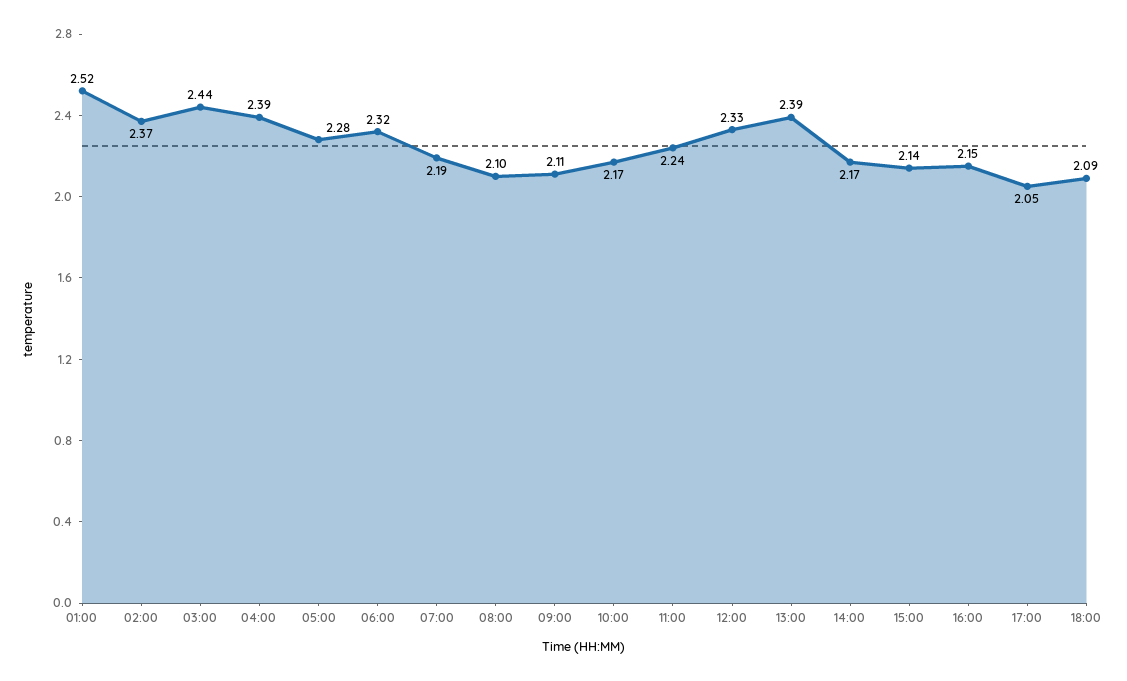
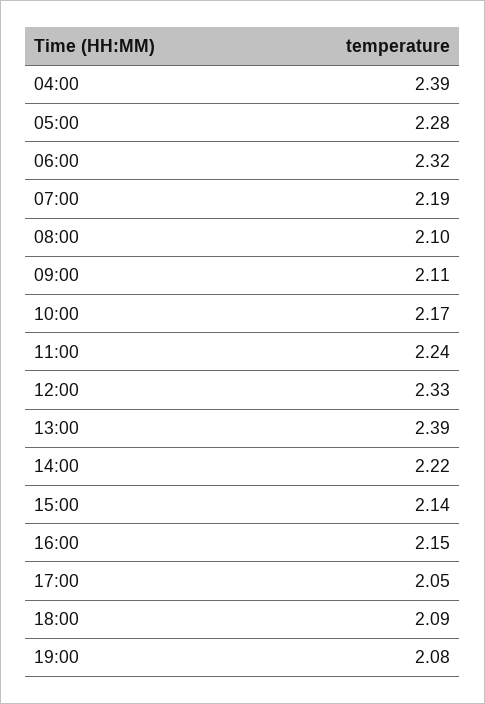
01:00: 2.52 -> none
02:00: 2.37 -> none
03:00: 2.44 -> none
14:00: 2.17 -> 2.22
19:00: none -> 2.08

